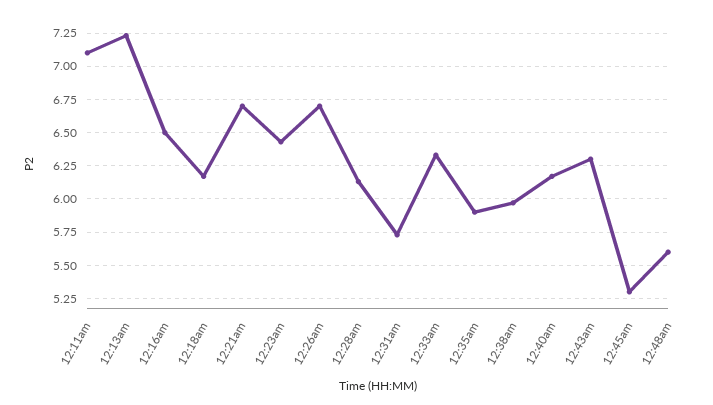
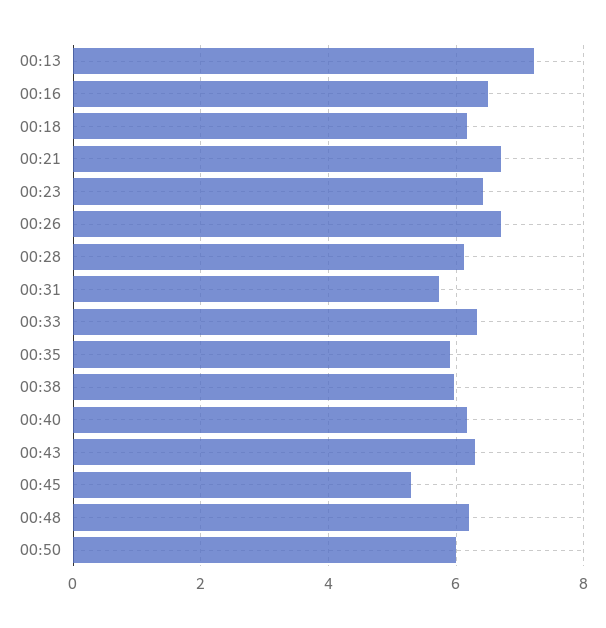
12:11am: 7.1 -> none
12:48am: 5.6 -> 6.2
00:50: none -> 6

